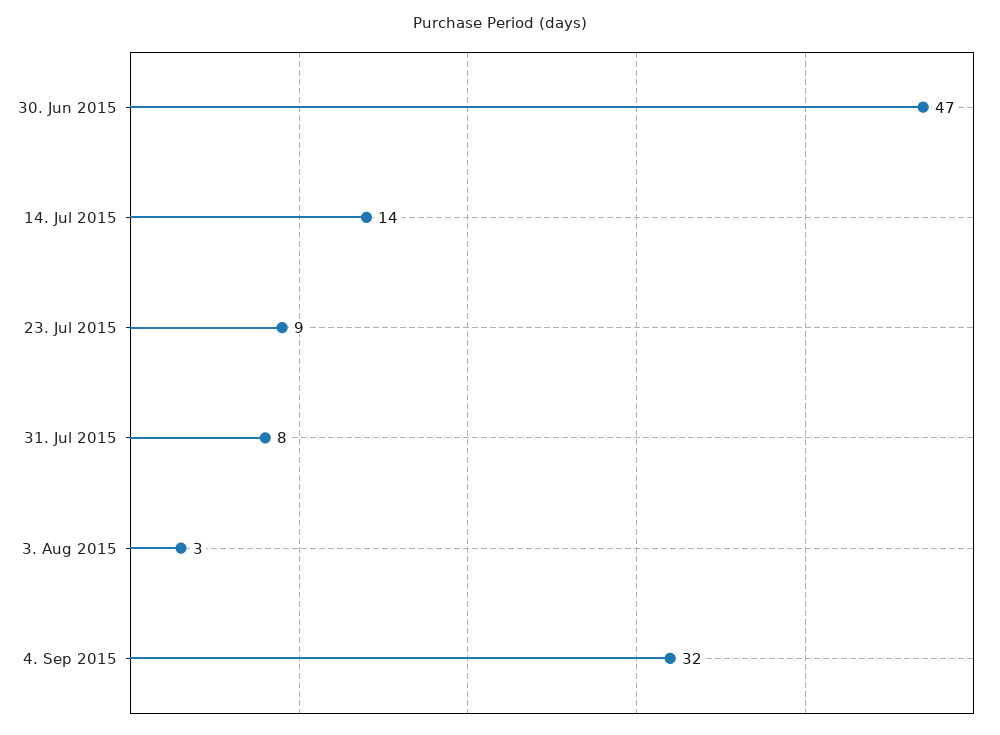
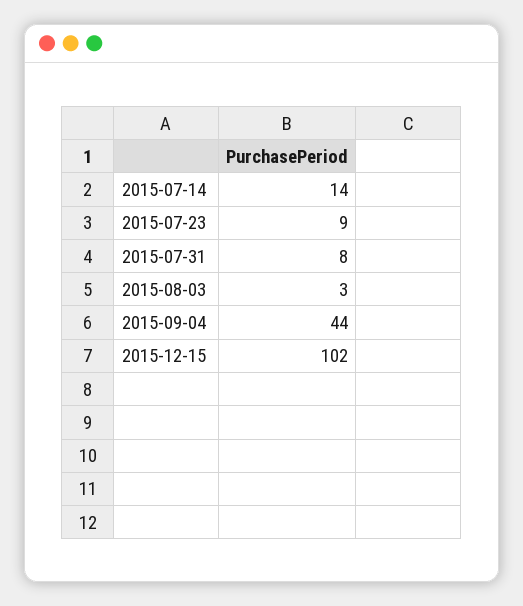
30. Jun 2015: 47 -> none
4. Sep 2015: 32 -> 44
2015-12-15: none -> 102

